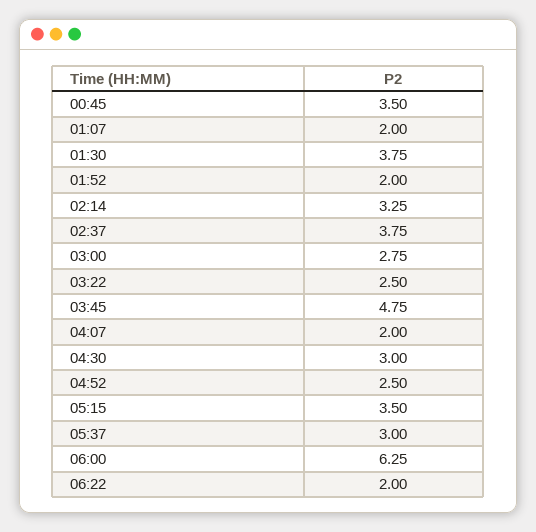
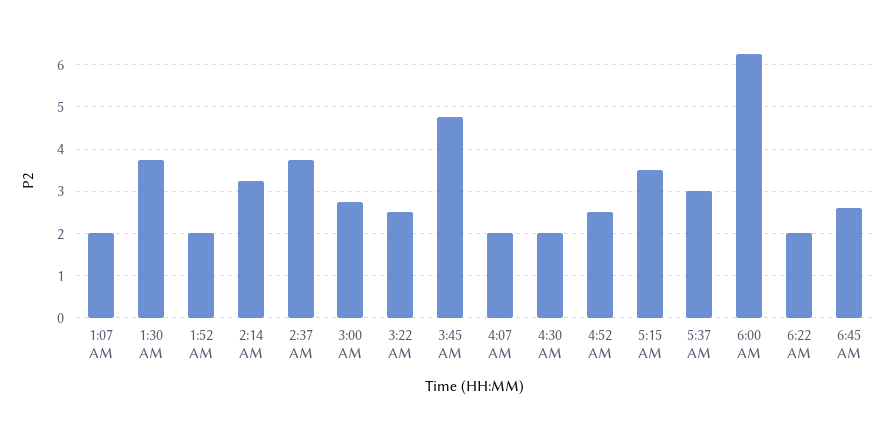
00:45: 3.5 -> none
04:30: 3 -> 2
6:45 AM: none -> 2.6

